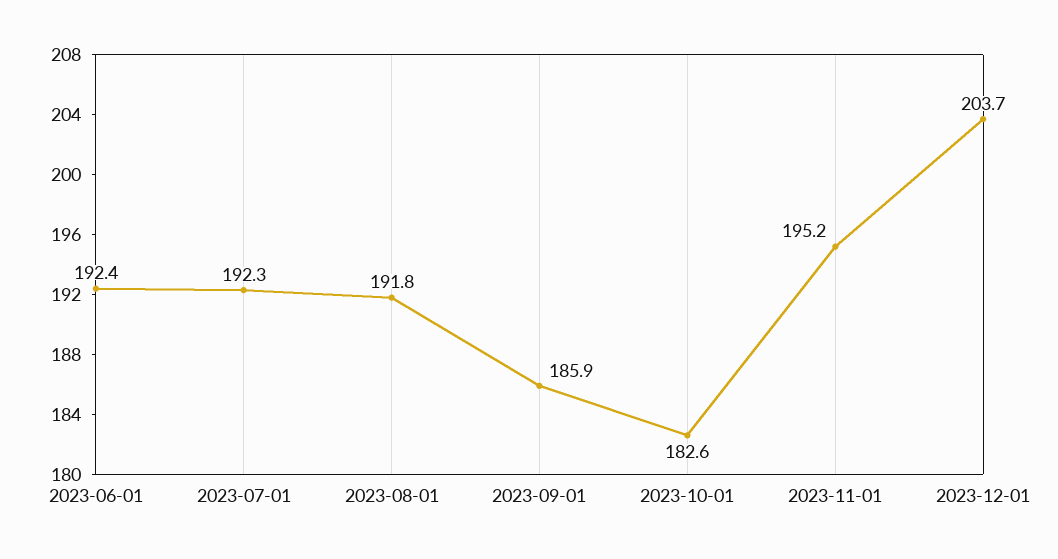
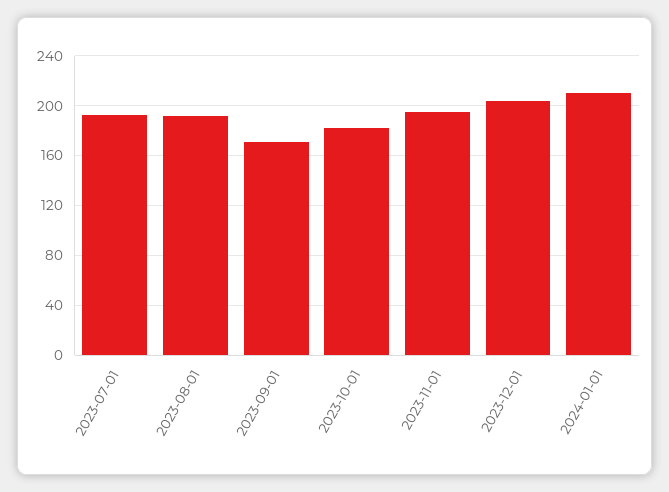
2023-06-01: 192.4 -> none
2023-09-01: 185.9 -> 170
2024-01-01: none -> 210

